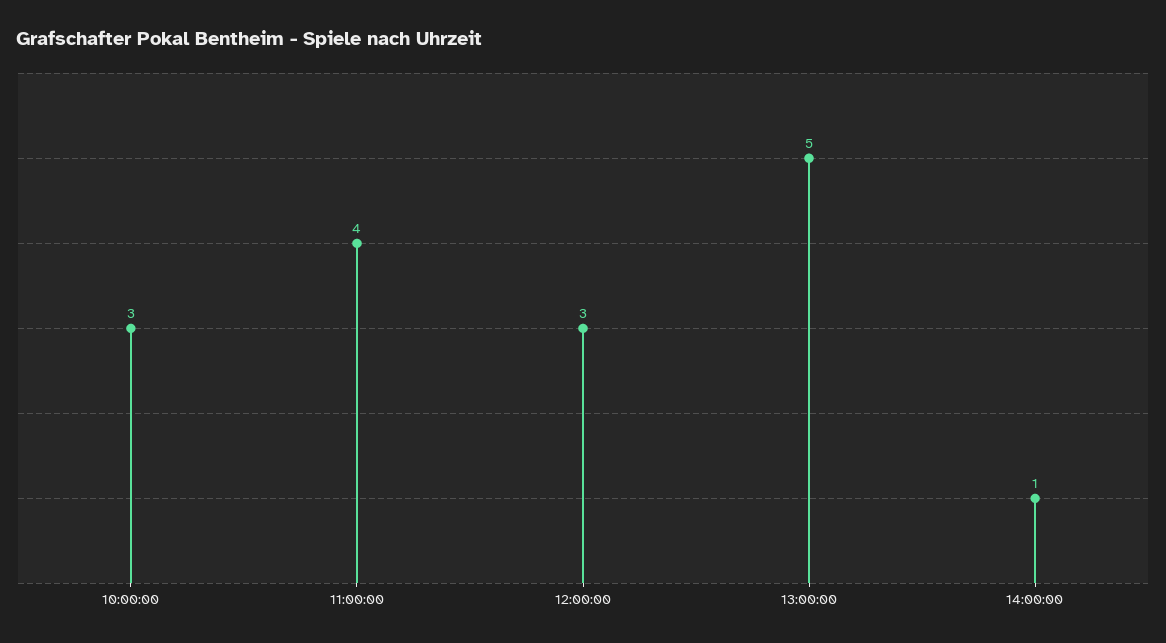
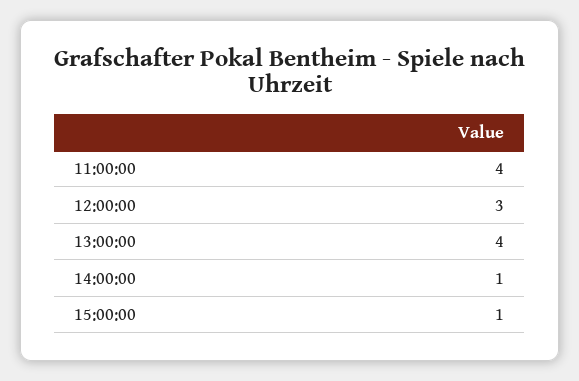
10:00:00: 3 -> none
13:00:00: 5 -> 4
15:00:00: none -> 1

